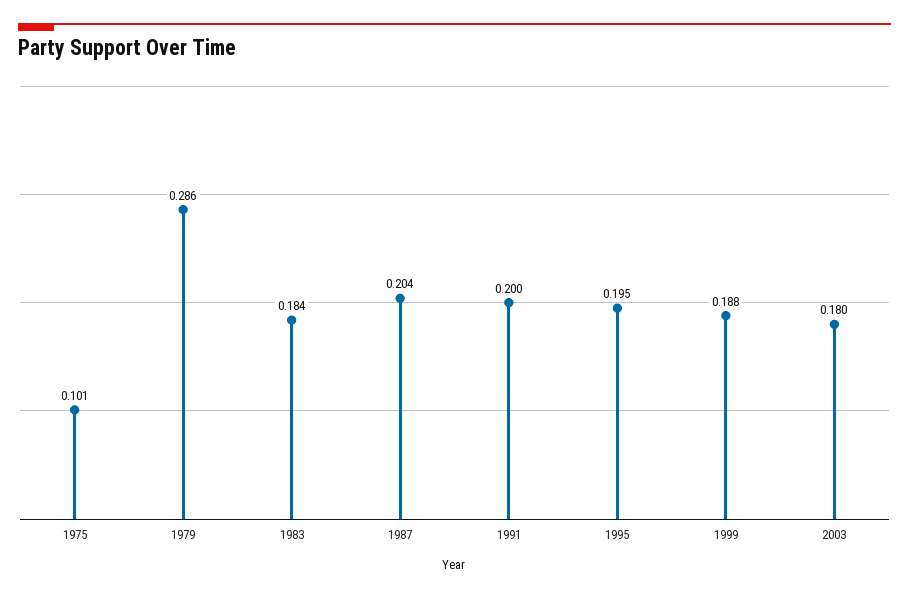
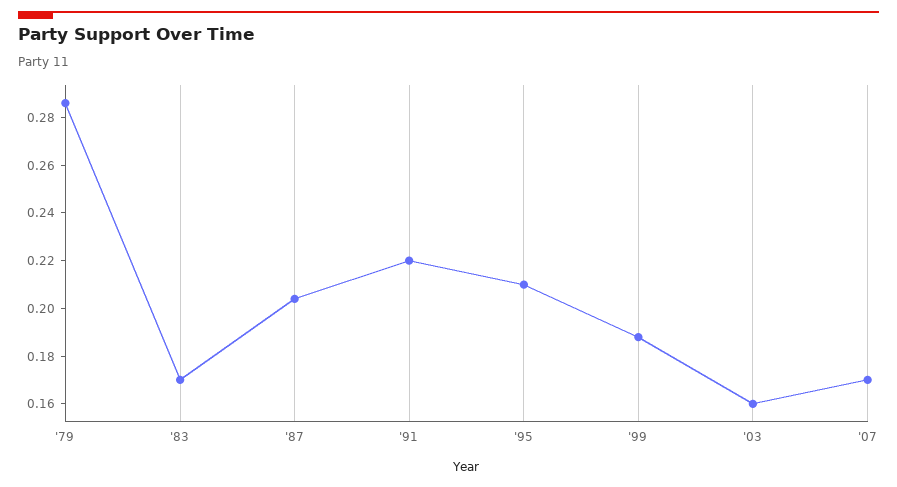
1975: 0.101 -> none
1983: 0.184 -> 0.17
1991: 0.2 -> 0.22
1995: 0.195 -> 0.21
2003: 0.18 -> 0.16
'07: none -> 0.17

